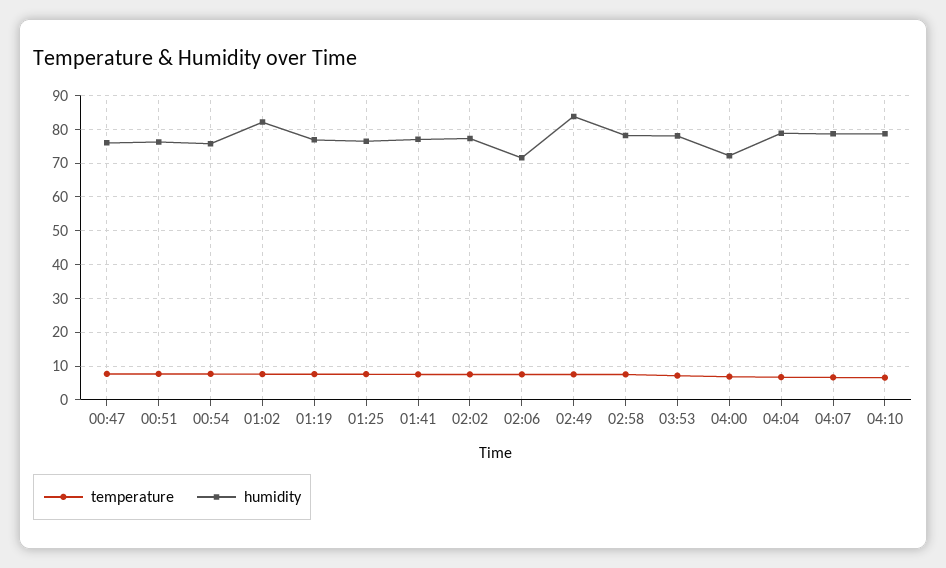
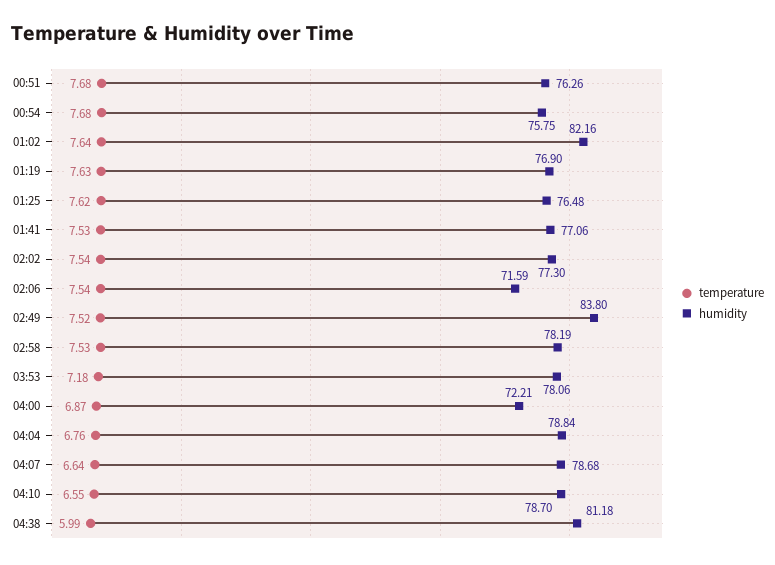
temperature, 00:47: 8 -> none
humidity, 00:47: 76 -> none
temperature, 04:38: none -> 5.99
humidity, 04:38: none -> 81.18

